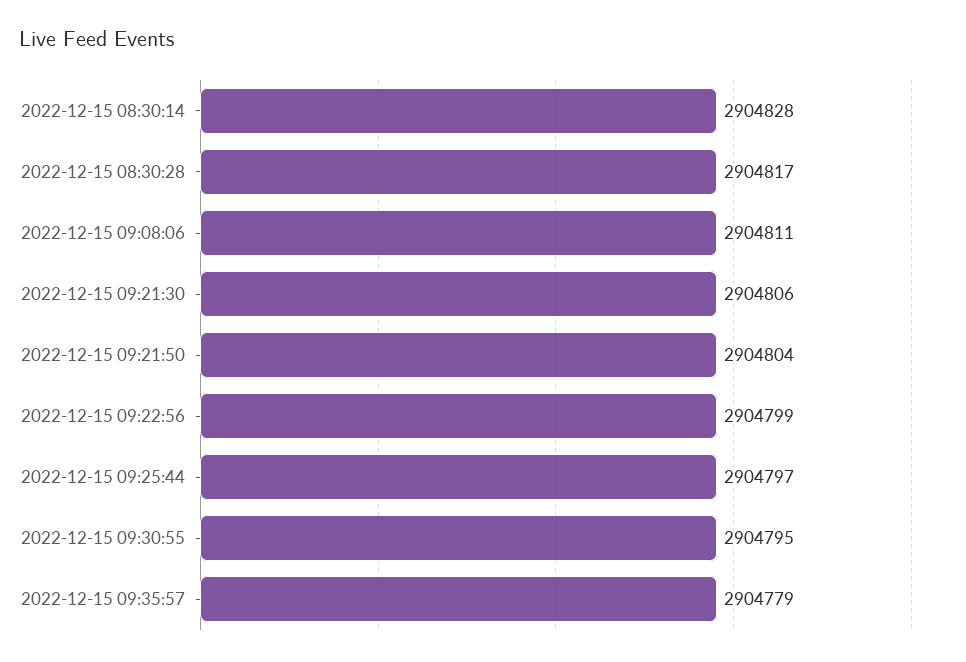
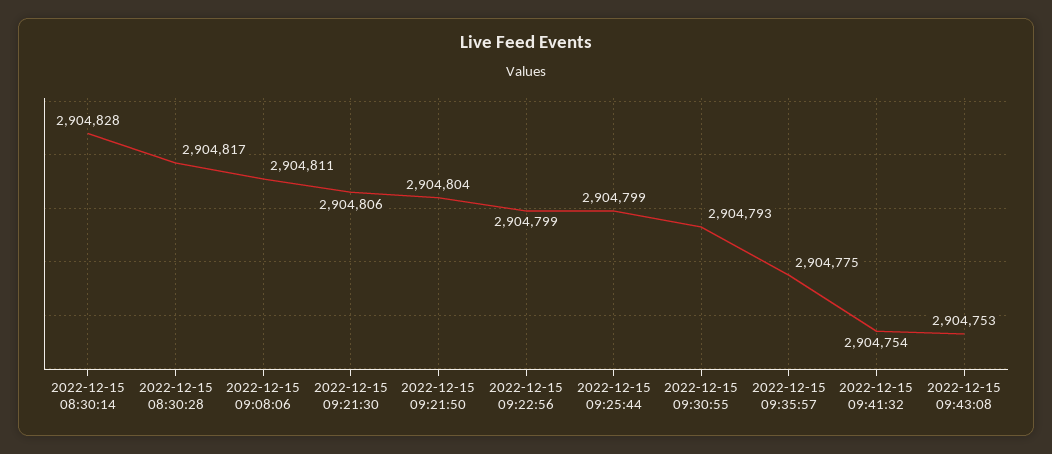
2022-12-15 09:25:44: 2904797 -> 2904799
2022-12-15 09:30:55: 2904795 -> 2904793
2022-12-15 09:35:57: 2904779 -> 2904775
2022-12-15 09:41:32: none -> 2904754
2022-12-15 09:43:08: none -> 2904753

